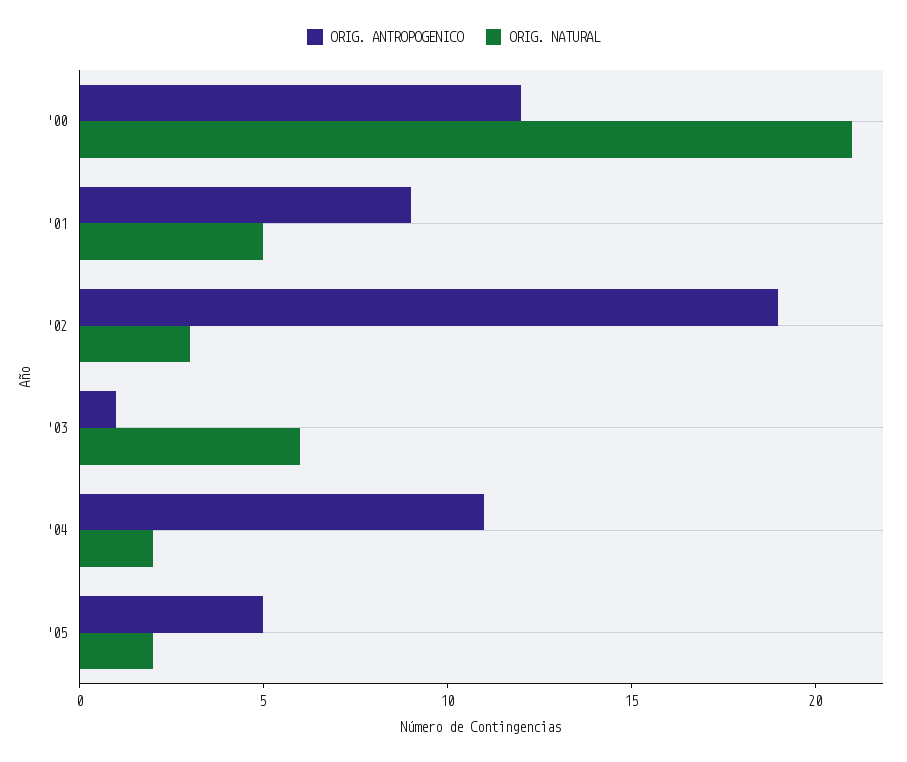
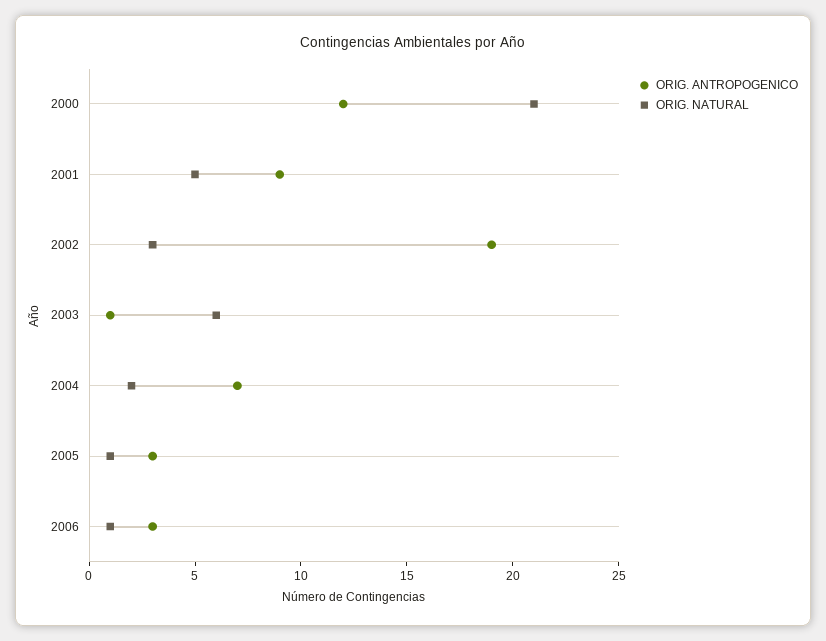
ORIG. ANTROPOGENICO, '04: 11 -> 7
ORIG. ANTROPOGENICO, '05: 5 -> 3
ORIG. NATURAL, '05: 2 -> 1
ORIG. ANTROPOGENICO, 2006: none -> 3
ORIG. NATURAL, 2006: none -> 1

